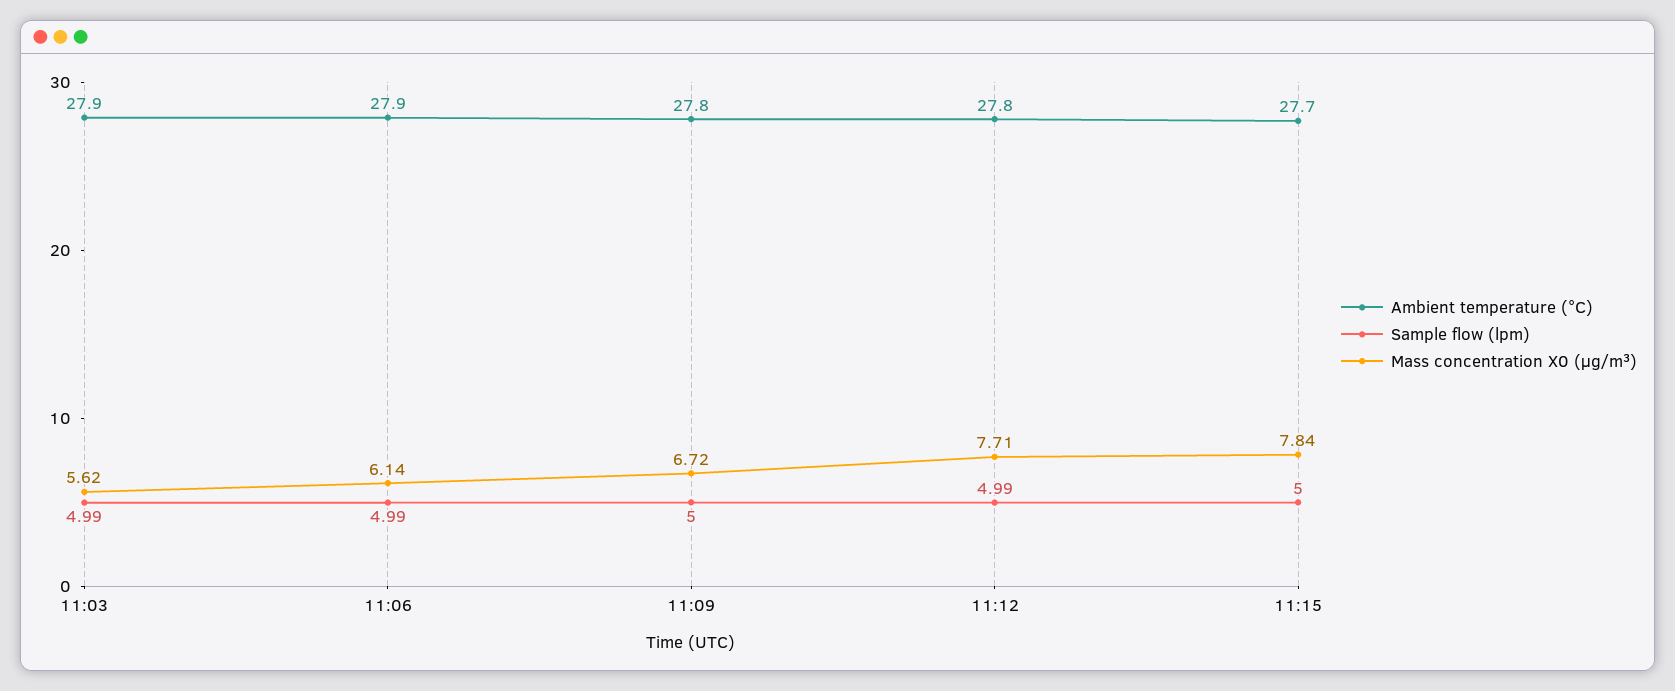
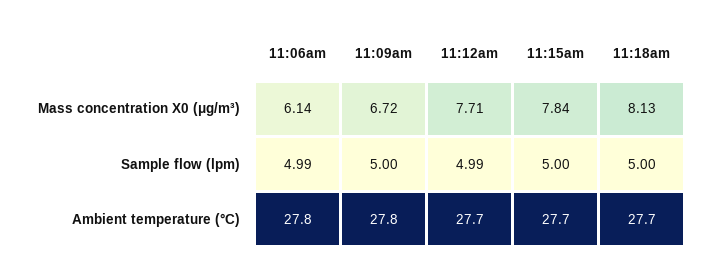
Ambient temperature (°C), 11:03: 27.9 -> none
Sample flow (lpm), 11:03: 4.99 -> none
Mass concentration X0 (μg/m³), 11:03: 5.62 -> none
Ambient temperature (°C), 11:06: 27.9 -> 27.8
Ambient temperature (°C), 11:12: 27.8 -> 27.7
Mass concentration X0 (μg/m³), 11:18am: none -> 8.13
Sample flow (lpm), 11:18am: none -> 5
Ambient temperature (°C), 11:18am: none -> 27.7

